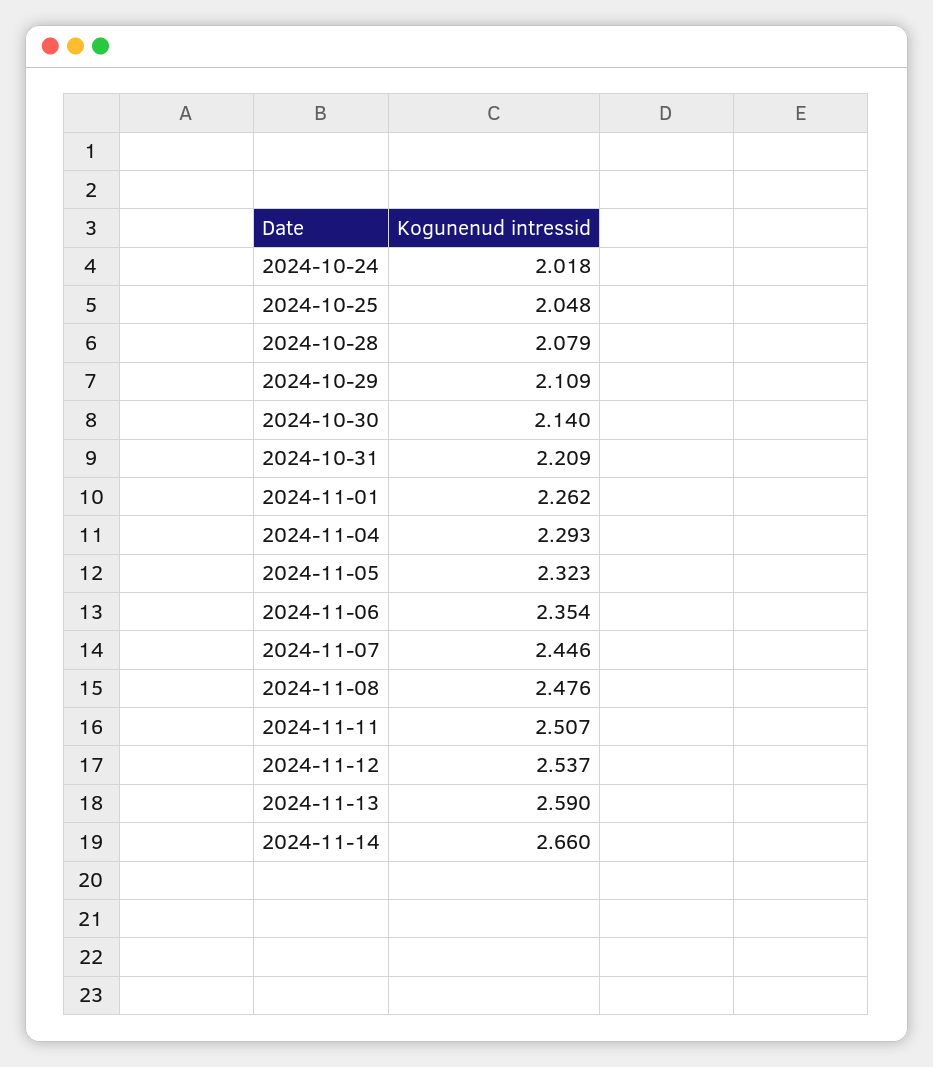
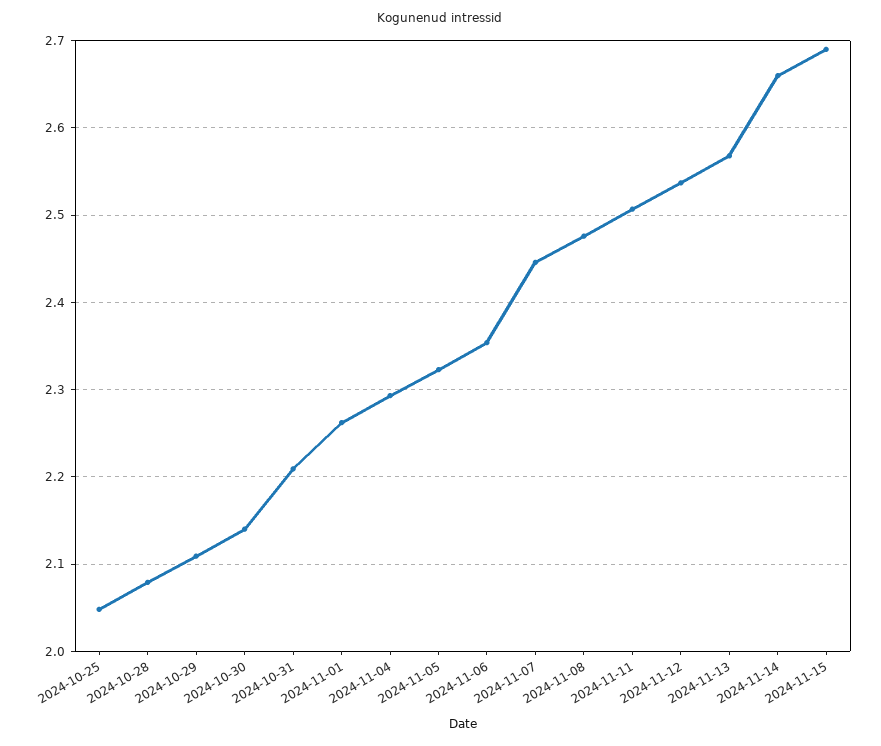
2024-10-24: 2.018 -> none
2024-11-13: 2.59 -> 2.57
2024-11-15: none -> 2.69

